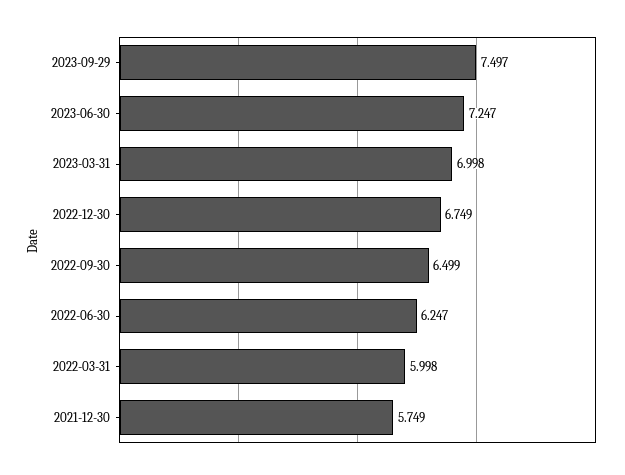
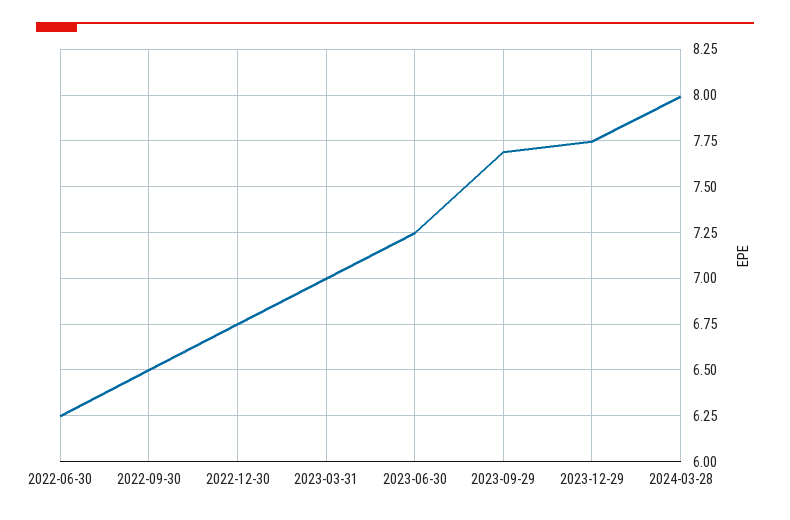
2023-09-29: 7.497 -> 7.7
2022-03-31: 5.998 -> none
2021-12-30: 5.749 -> none
2023-12-29: none -> 7.75
2024-03-28: none -> 8

